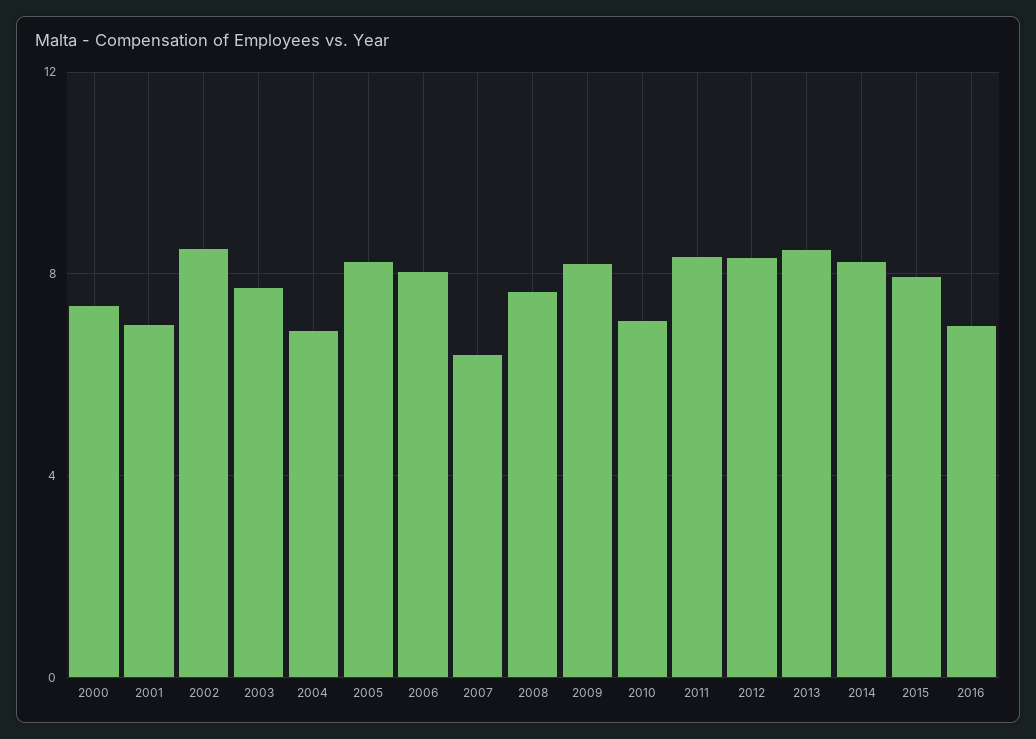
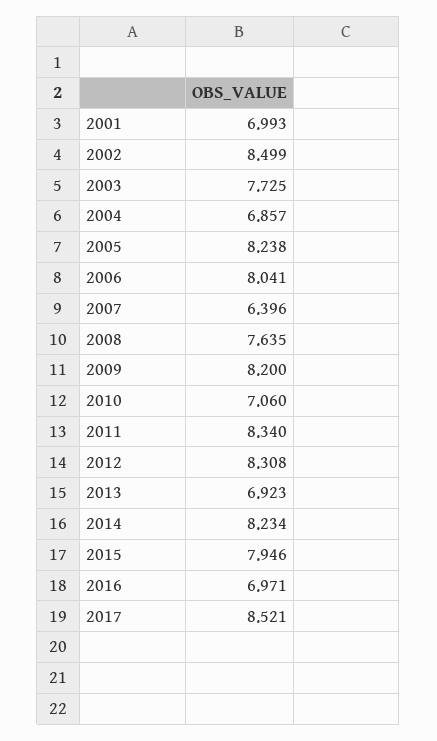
2000: 7.5 -> none
2013: 8.5 -> 6.923
2017: none -> 8.521

